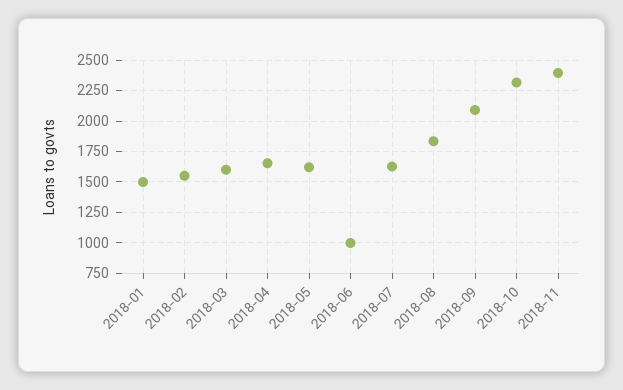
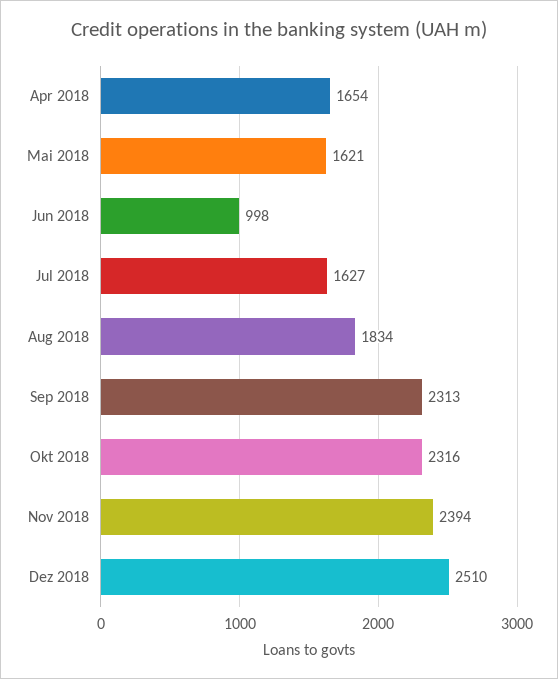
2018-01: 1500 -> none
2018-02: 1550 -> none
2018-03: 1600 -> none
2018-09: 2100 -> 2313
Dez 2018: none -> 2510

